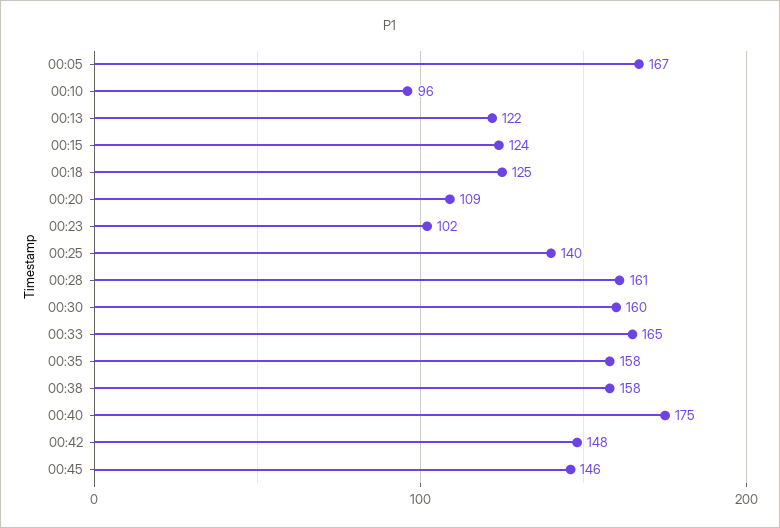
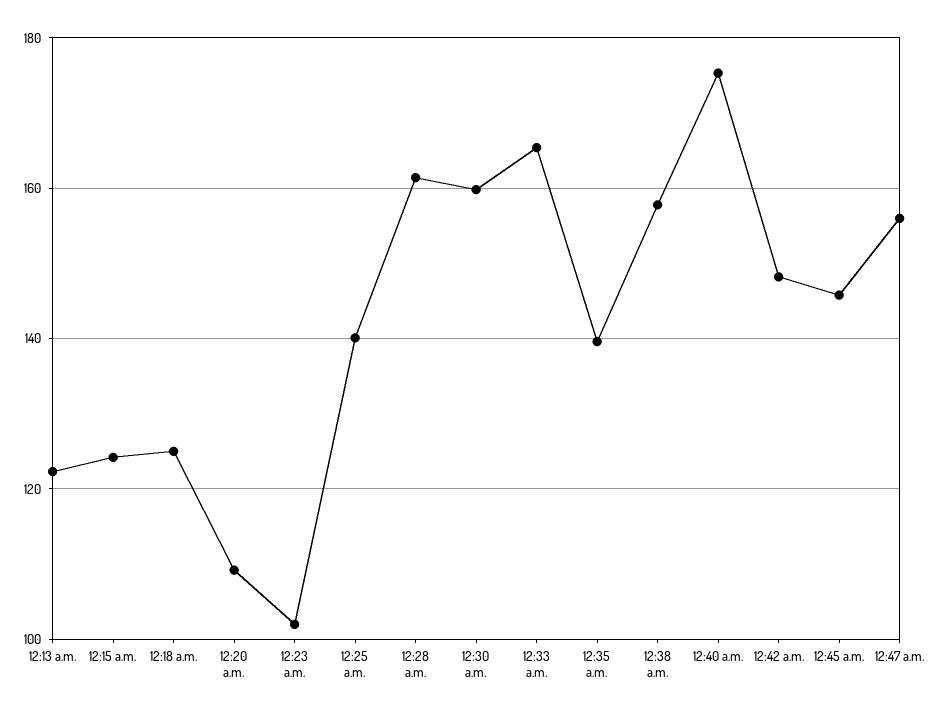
00:05: 167 -> none
00:10: 96 -> none
00:35: 158 -> 140
12:47 a.m.: none -> 156

